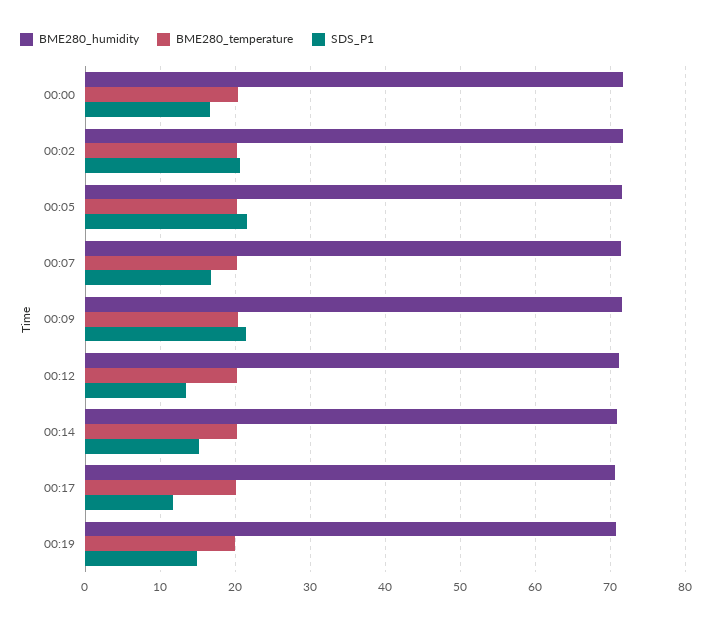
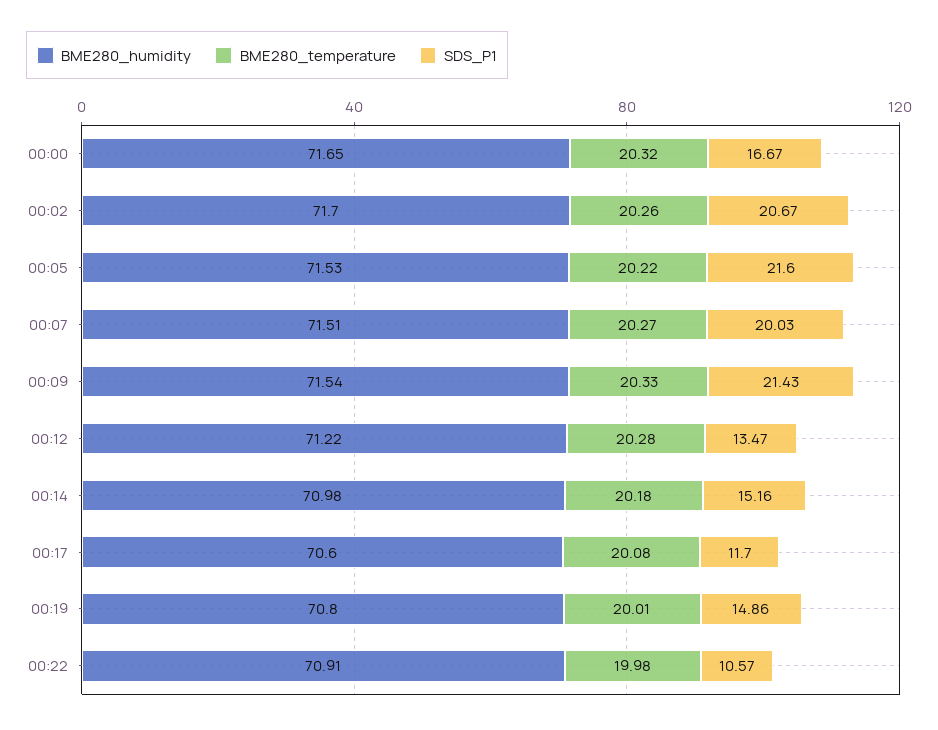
SDS_P1, 00:07: 17 -> 20.03
BME280_humidity, 00:22: none -> 70.91
BME280_temperature, 00:22: none -> 19.98
SDS_P1, 00:22: none -> 10.57

